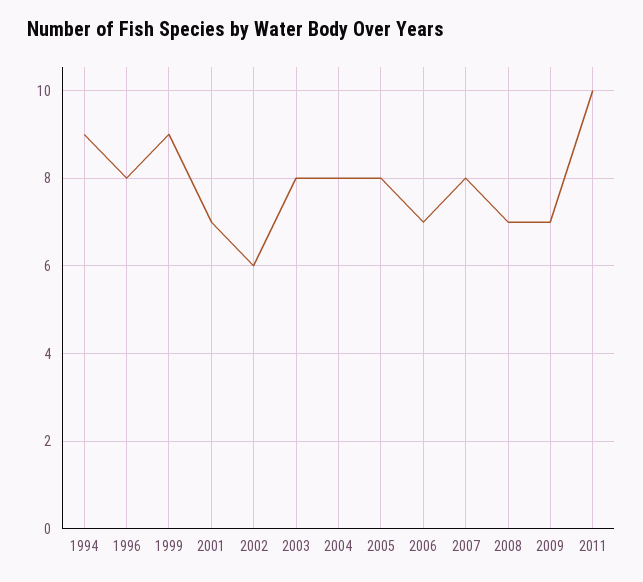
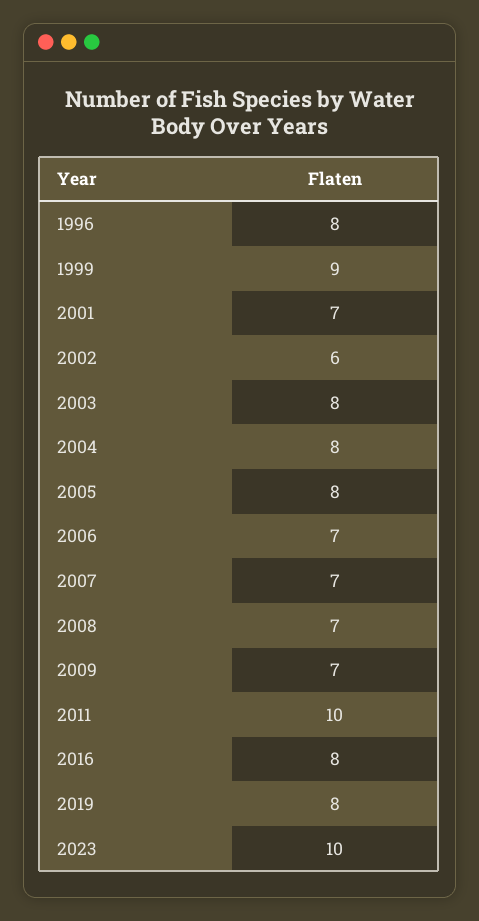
1994: 9 -> none
2007: 8 -> 7
2016: none -> 8
2019: none -> 8
2023: none -> 10

